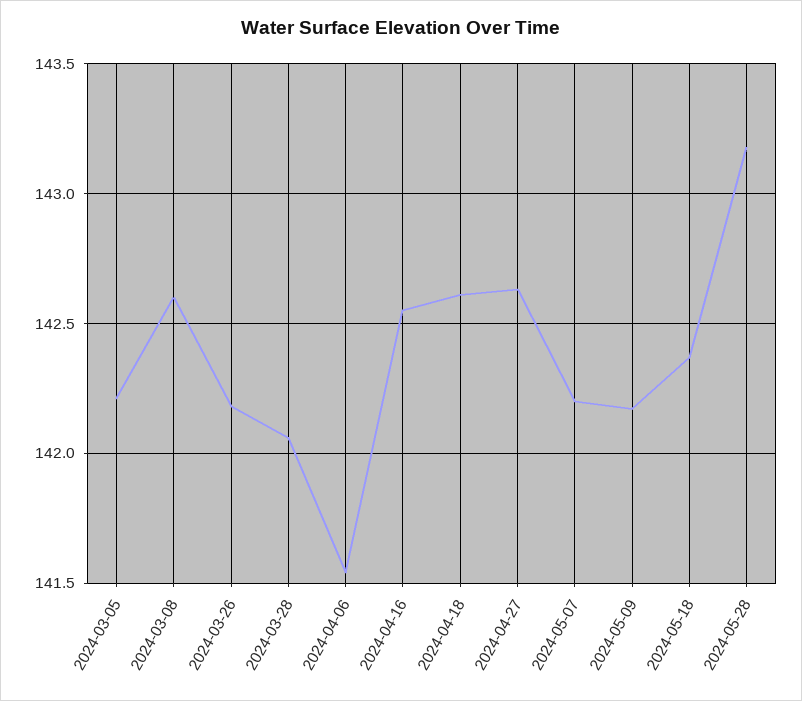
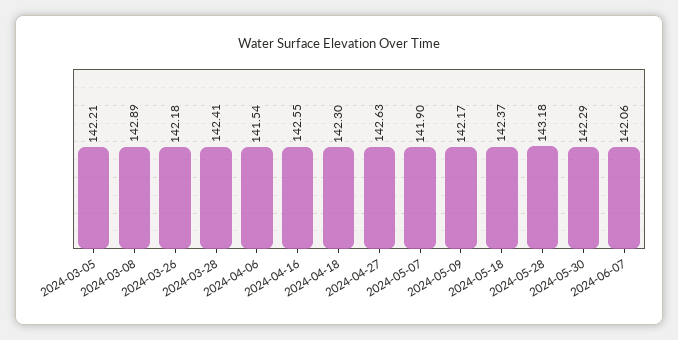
2024-03-08: 142.6 -> 142.89
2024-03-28: 142.05 -> 142.41
2024-04-18: 142.6 -> 142.3
2024-05-07: 142.2 -> 141.9
2024-05-30: none -> 142.29
2024-06-07: none -> 142.06

